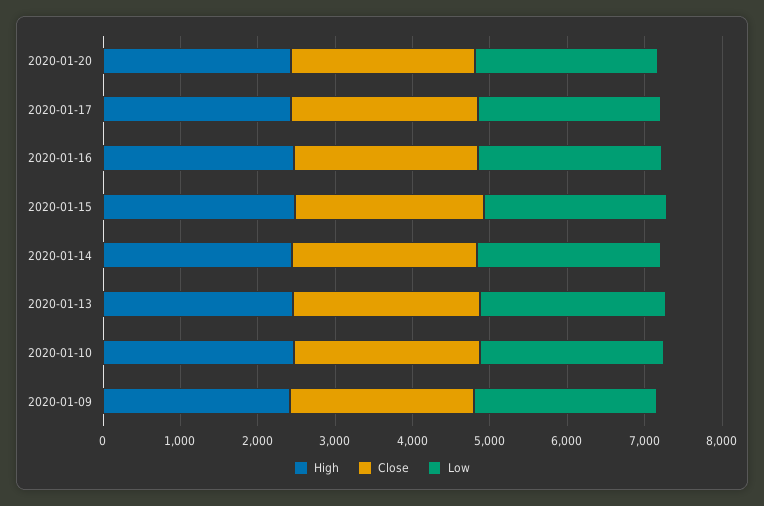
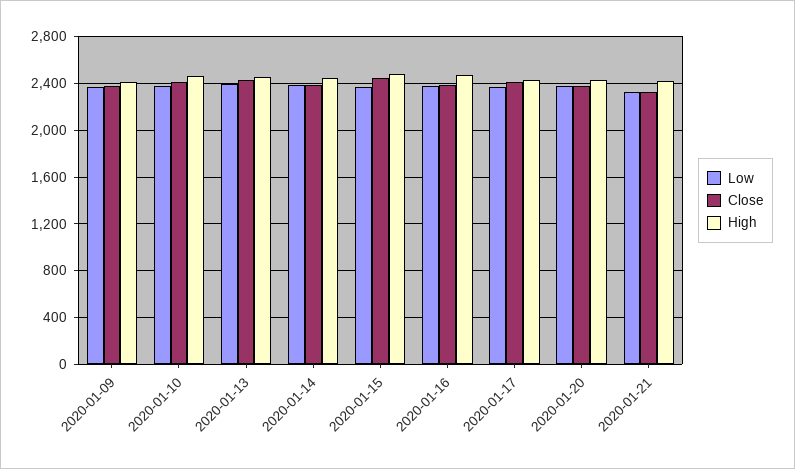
Low, 2020-01-21: none -> 2300
Close, 2020-01-21: none -> 2300
High, 2020-01-21: none -> 2400

